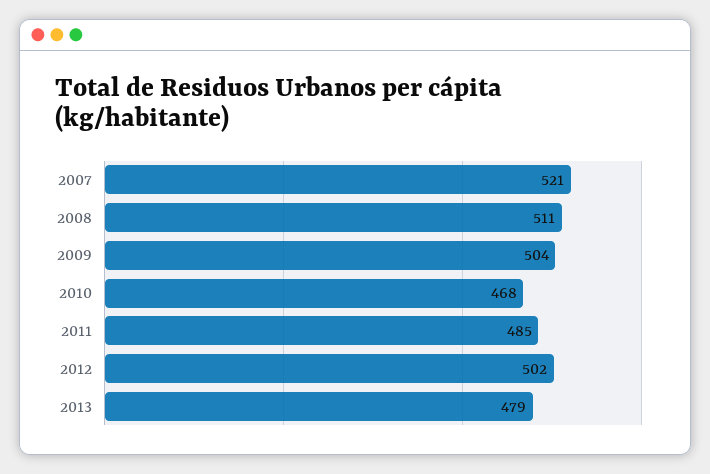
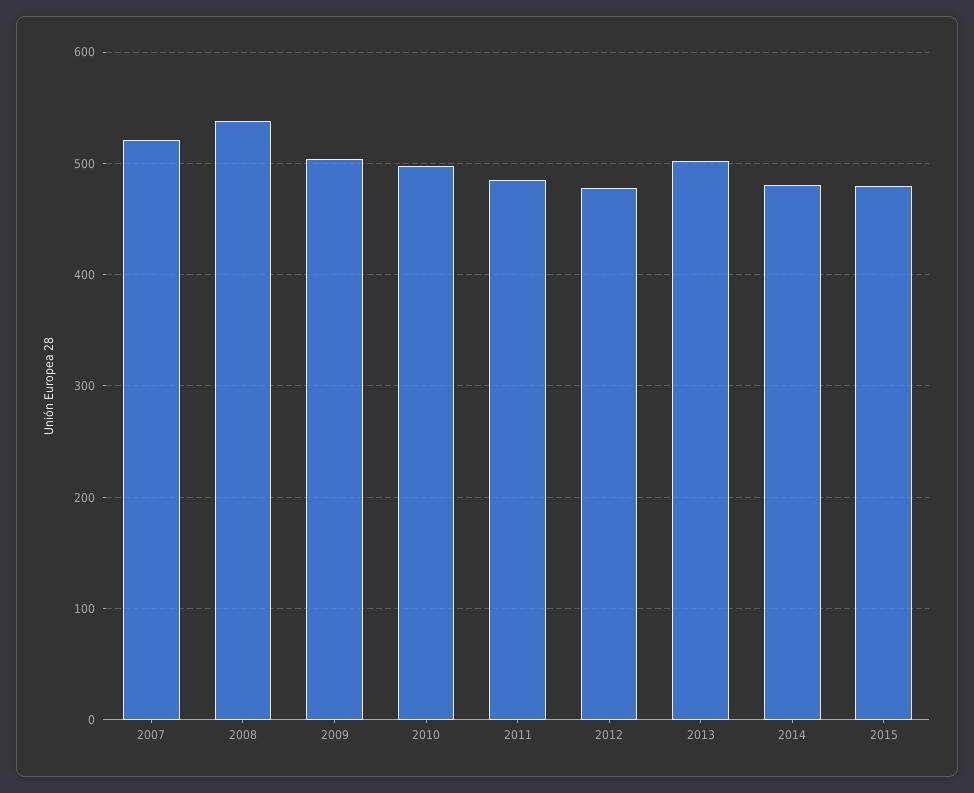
2008: 511 -> 540
2010: 468 -> 500
2012: 502 -> 480
2013: 479 -> 500
2014: none -> 480
2015: none -> 480

